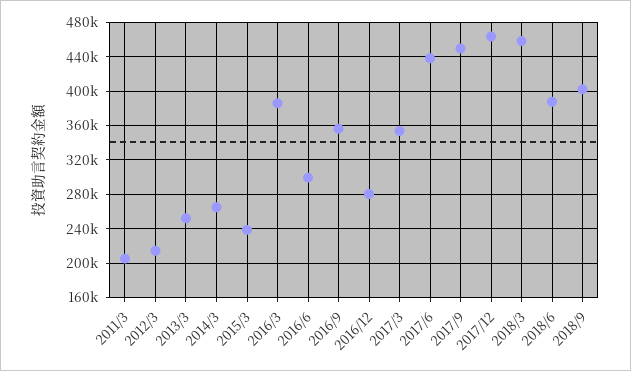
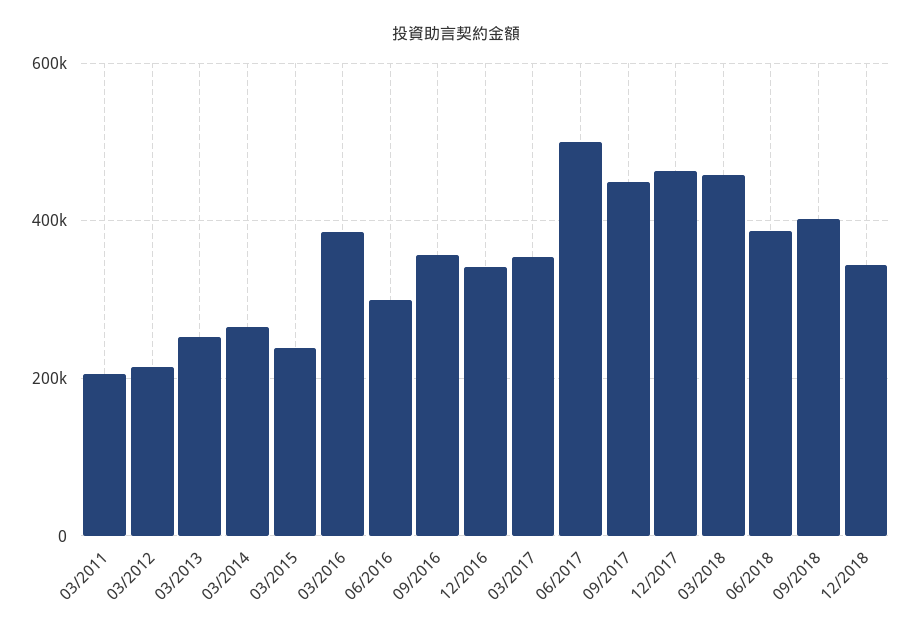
2016/12: 280000 -> 340000
2017/6: 440000 -> 500000
12/2018: none -> 340000

